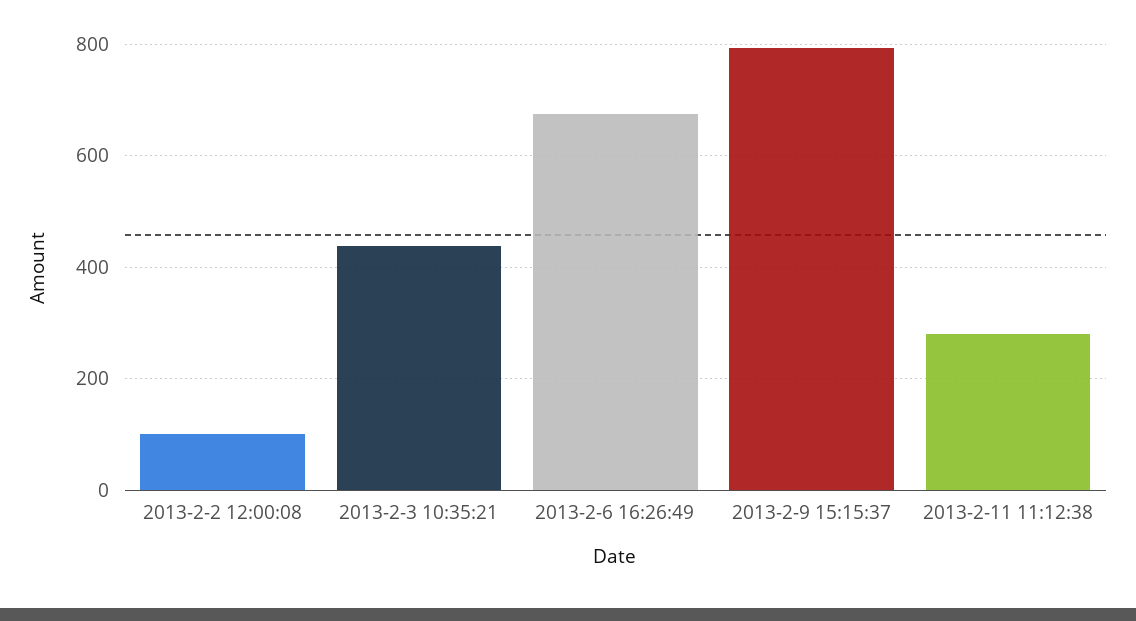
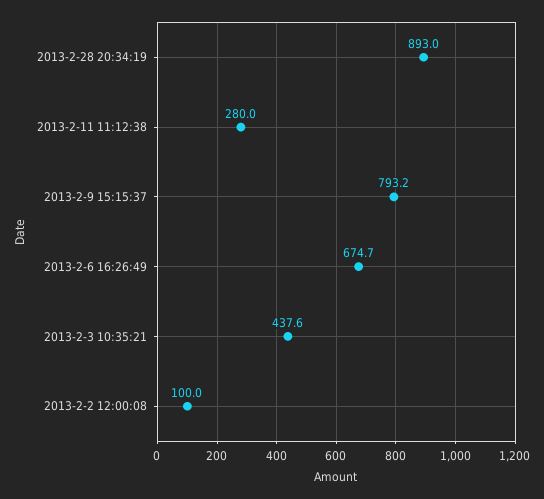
2013-2-28 20:34:19: none -> 893

